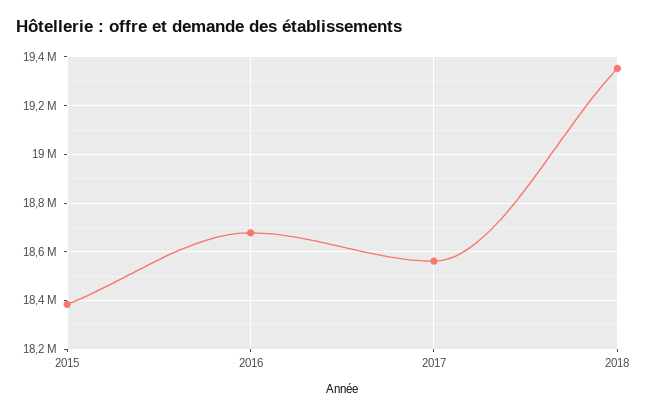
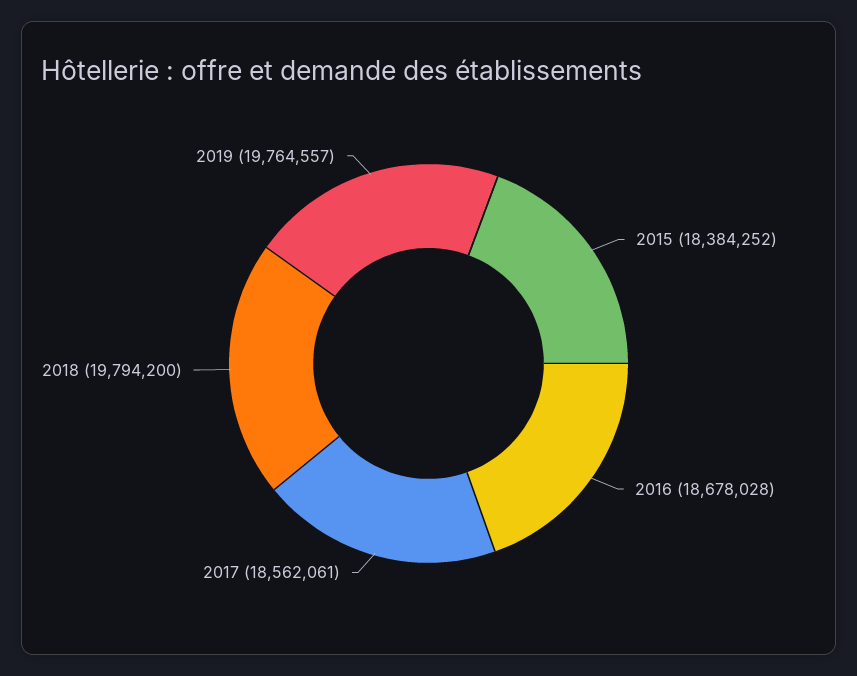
2018: 19350000 -> 19794200
2019: none -> 19764557

